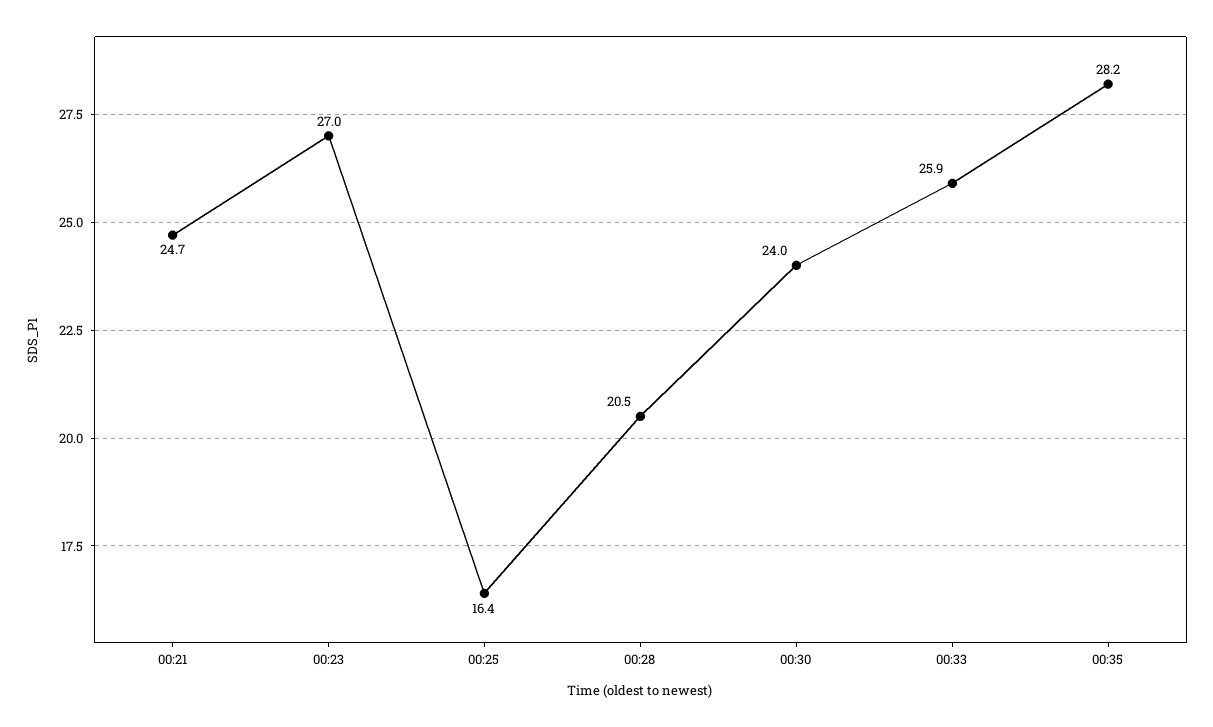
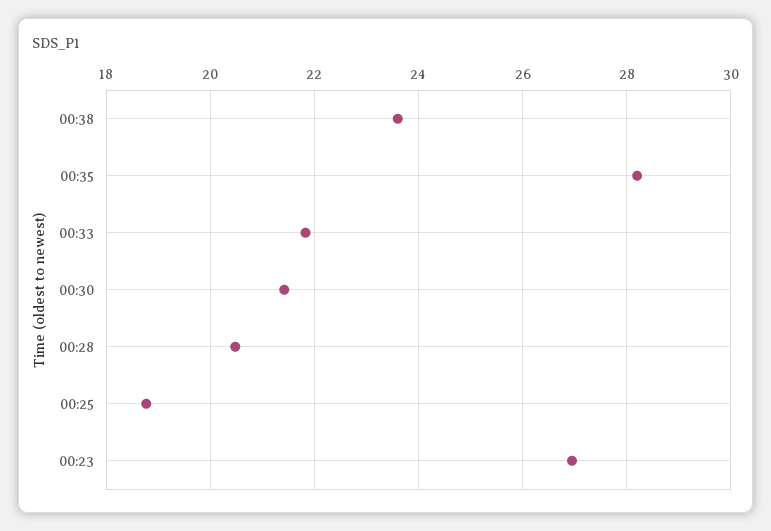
00:21: 24.7 -> none
00:25: 16.4 -> 18.8
00:30: 24 -> 21.4
00:33: 25.9 -> 21.8
00:38: none -> 23.6

